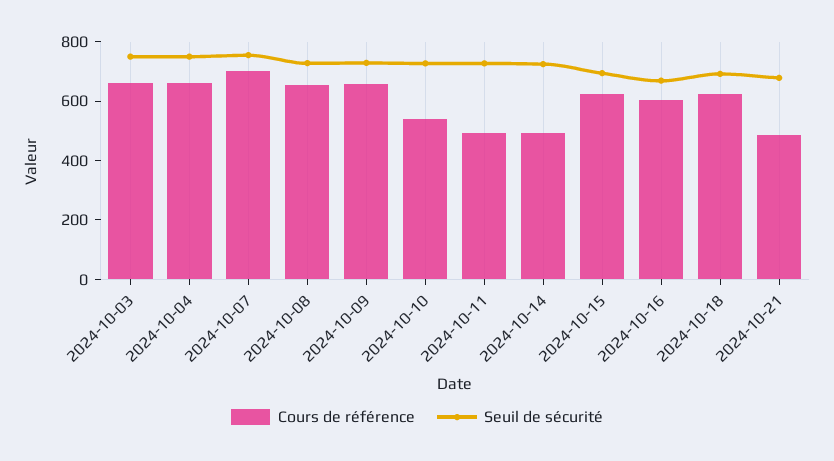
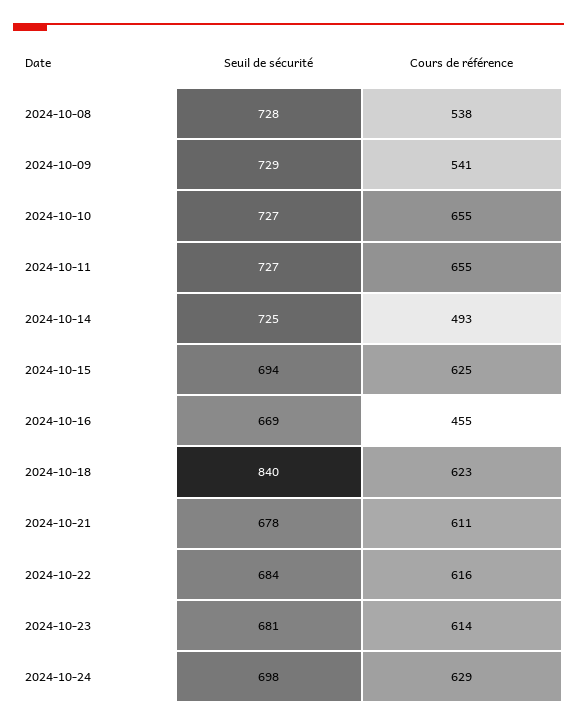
Cours de référence, 2024-10-03: 650 -> none
Seuil de sécurité, 2024-10-03: 750 -> none
Cours de référence, 2024-10-04: 650 -> none
Seuil de sécurité, 2024-10-04: 750 -> none
Cours de référence, 2024-10-07: 700 -> none
Seuil de sécurité, 2024-10-07: 750 -> none
Cours de référence, 2024-10-08: 650 -> 538
Cours de référence, 2024-10-09: 650 -> 541
Cours de référence, 2024-10-10: 550 -> 655
Cours de référence, 2024-10-11: 500 -> 655
Cours de référence, 2024-10-16: 600 -> 455
Seuil de sécurité, 2024-10-18: 700 -> 840
Cours de référence, 2024-10-21: 500 -> 611
Seuil de sécurité, 2024-10-22: none -> 684
Cours de référence, 2024-10-22: none -> 616
Seuil de sécurité, 2024-10-23: none -> 681
Cours de référence, 2024-10-23: none -> 614
Seuil de sécurité, 2024-10-24: none -> 698
Cours de référence, 2024-10-24: none -> 629

